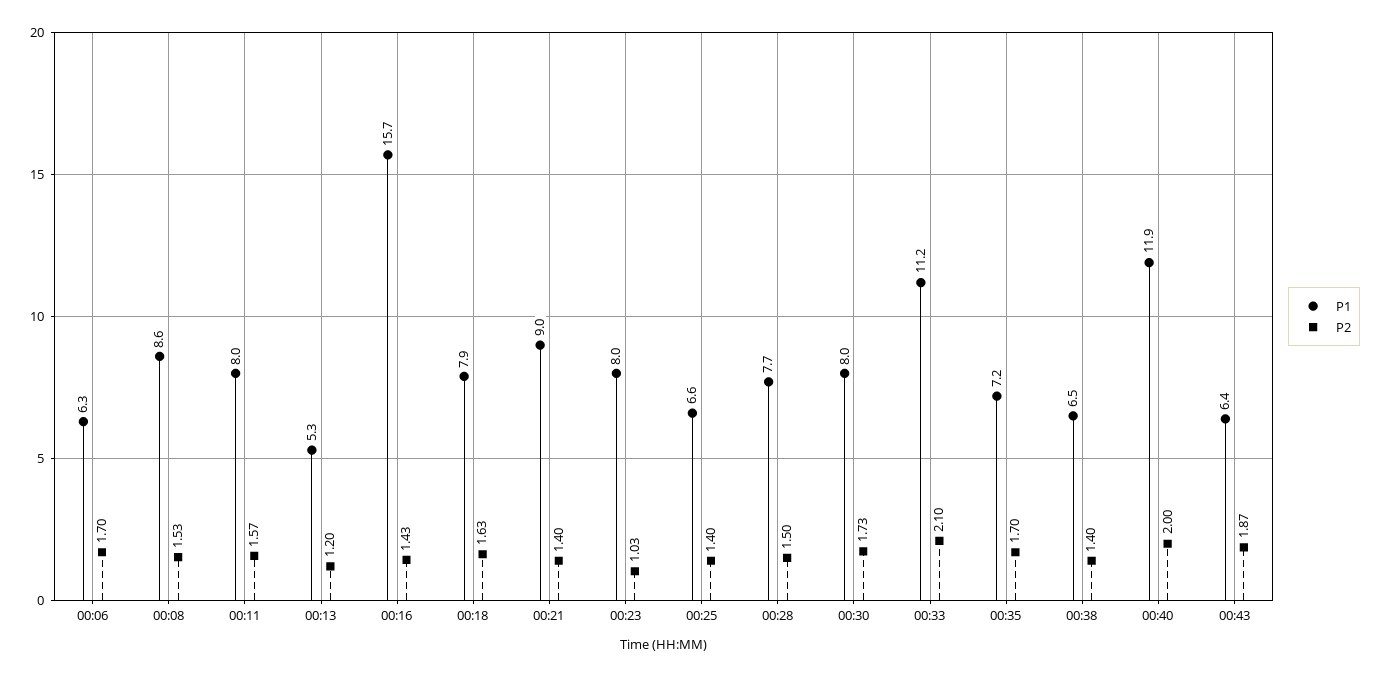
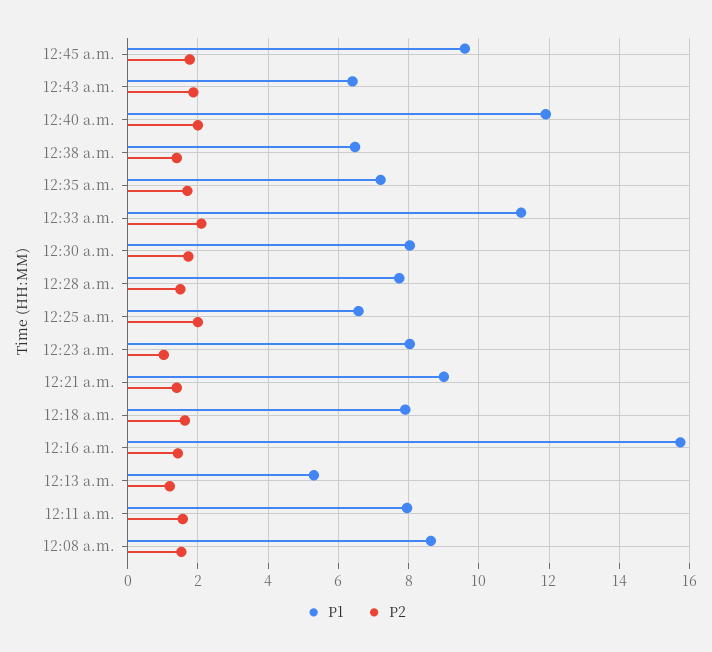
P1, 00:06: 6.3 -> none
P2, 00:06: 1.7 -> none
P2, 00:25: 1.4 -> 2
P1, 12:45 a.m.: none -> 9.6
P2, 12:45 a.m.: none -> 1.8

